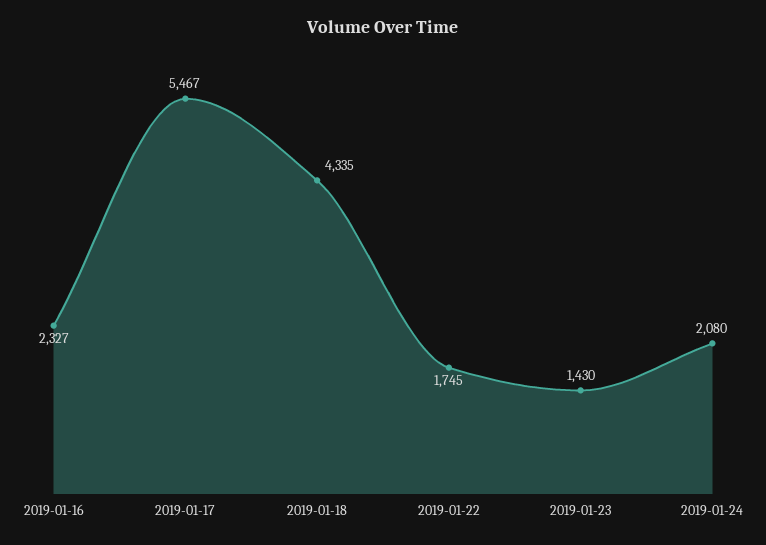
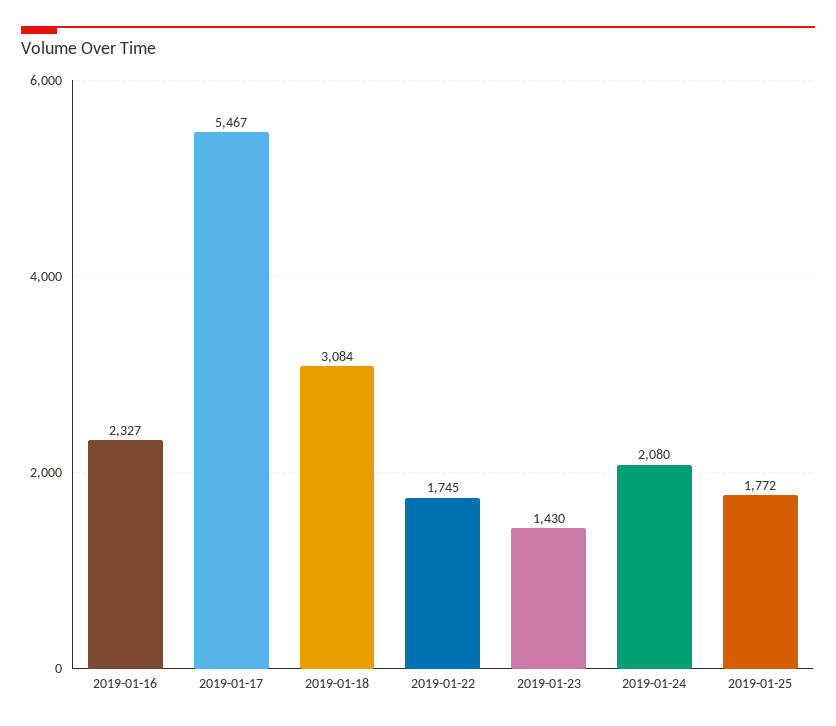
2019-01-18: 4335 -> 3084
2019-01-25: none -> 1772

